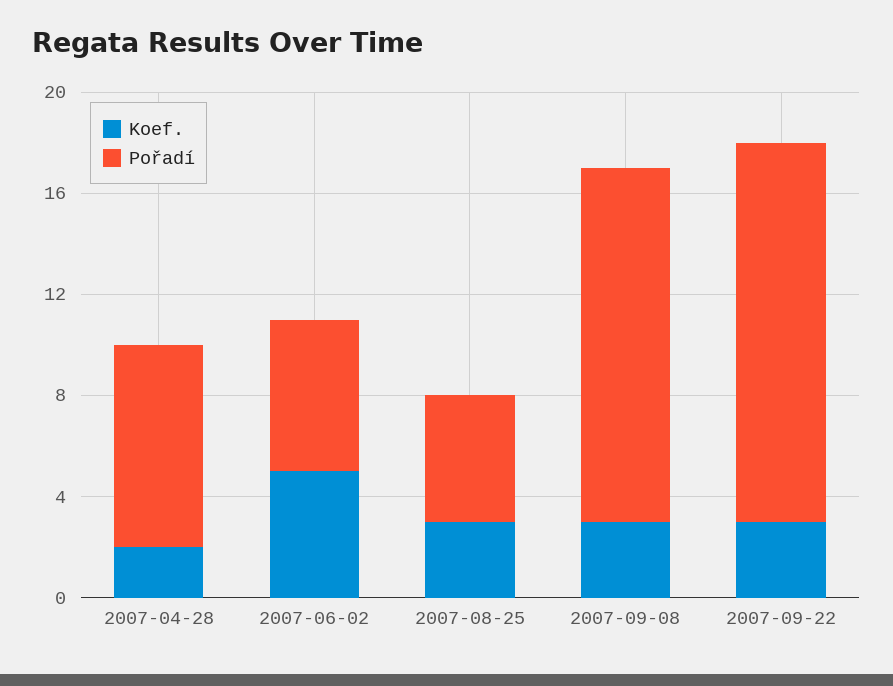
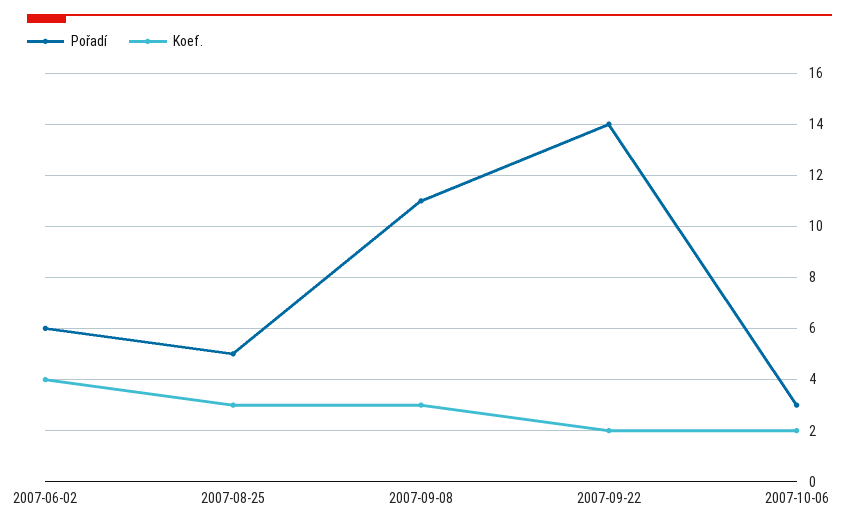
Koef., 2007-04-28: 2 -> none
Pořadí, 2007-04-28: 8 -> none
Koef., 2007-06-02: 5 -> 4
Pořadí, 2007-09-08: 14 -> 11
Koef., 2007-09-22: 3 -> 2
Pořadí, 2007-09-22: 15 -> 14
Pořadí, 2007-10-06: none -> 3
Koef., 2007-10-06: none -> 2

